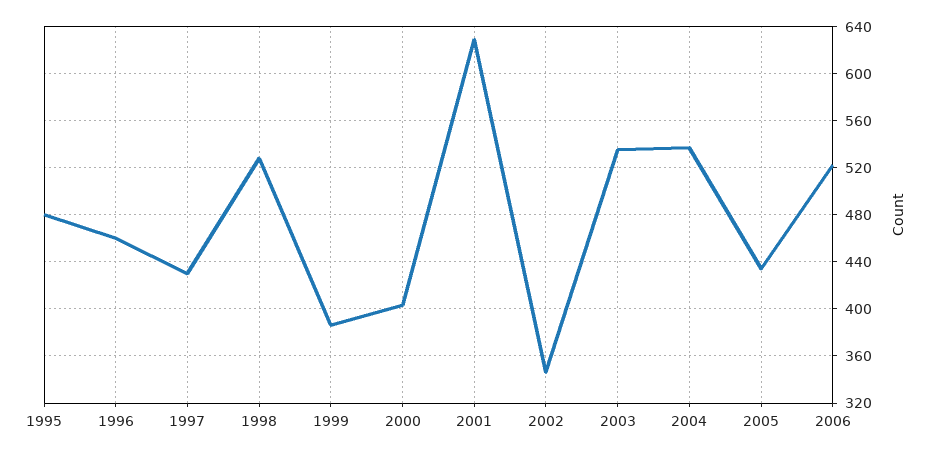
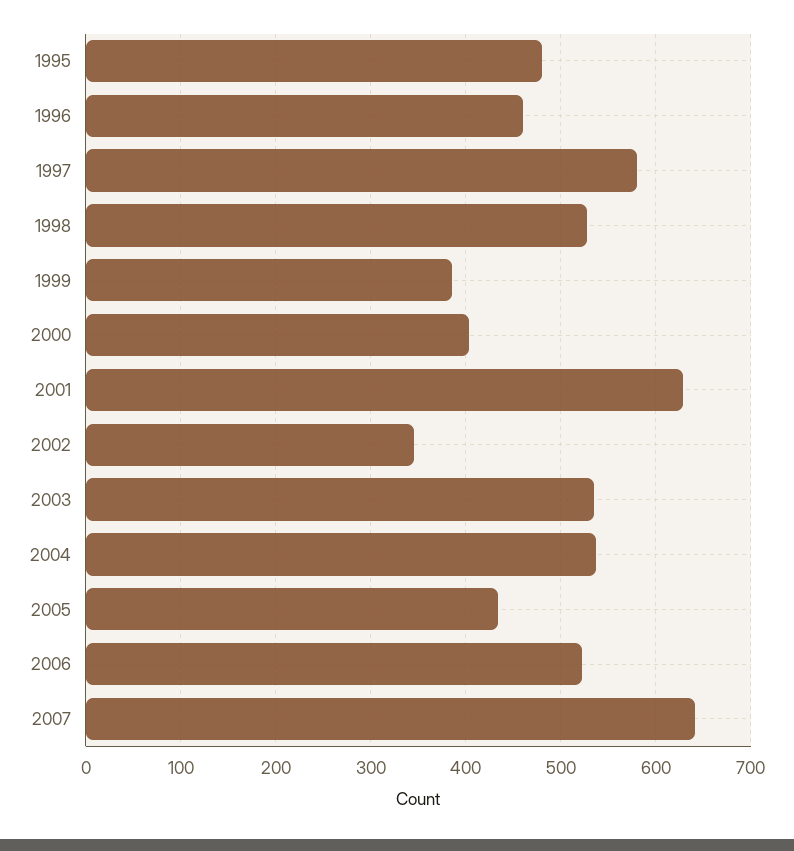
1997: 430 -> 580
2007: none -> 640

